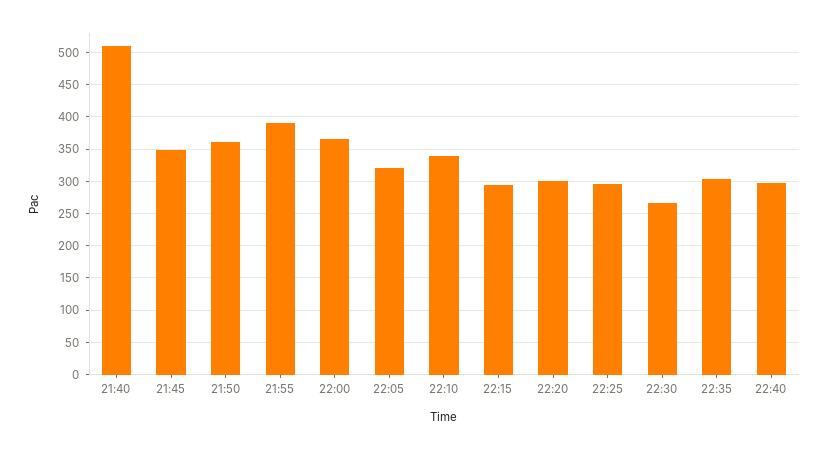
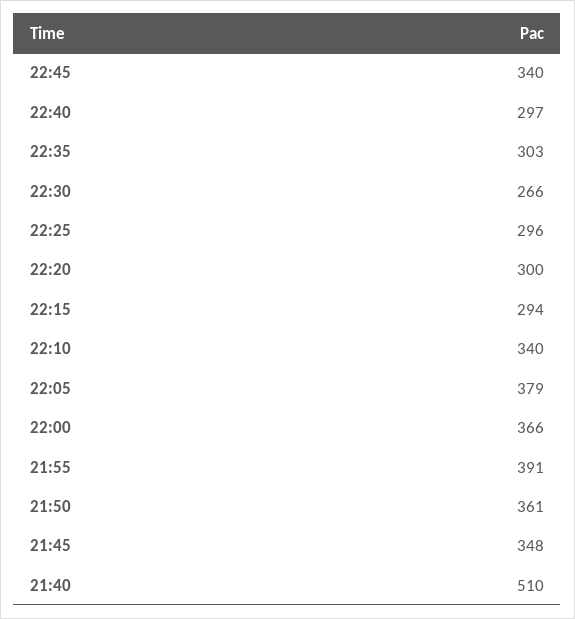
22:05: 320 -> 379
22:45: none -> 340

